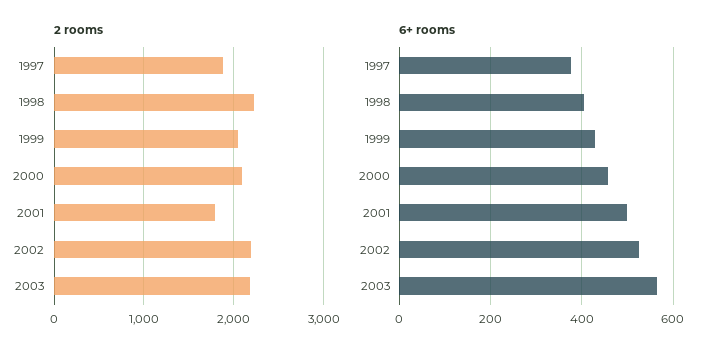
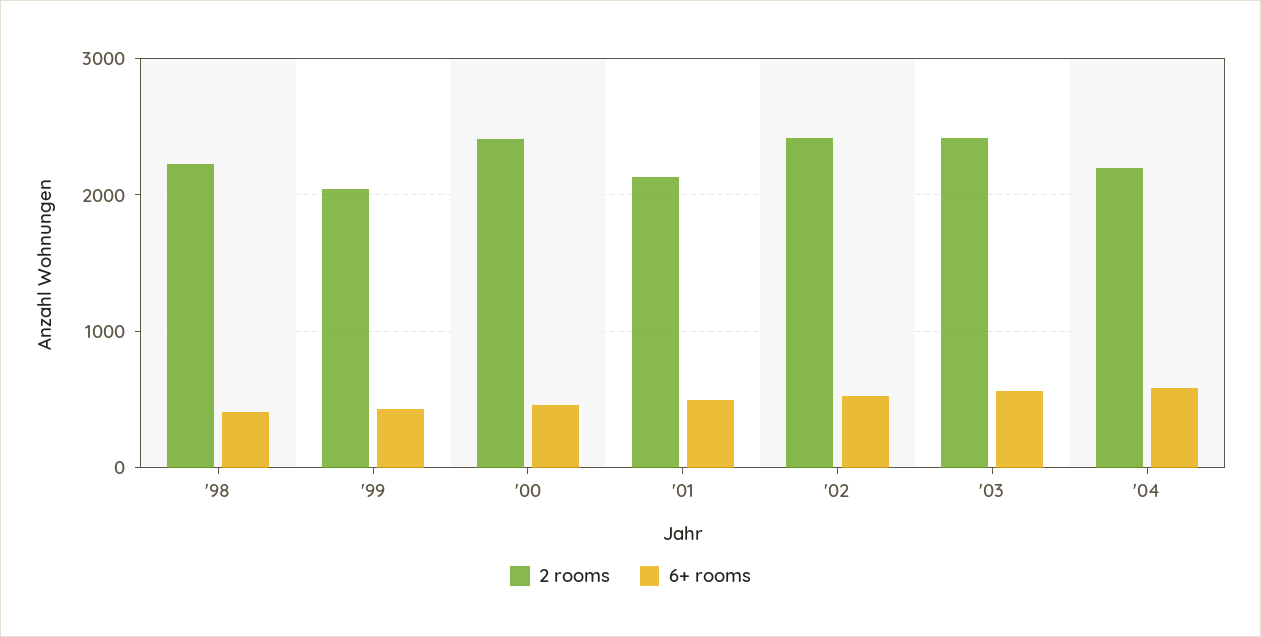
2 rooms, 1997: 1900 -> none
2 rooms, 2000: 2100 -> 2400
2 rooms, 2001: 1800 -> 2100
2 rooms, 2002: 2200 -> 2400
2 rooms, 2003: 2200 -> 2400
6+ rooms, 1997: 380 -> none
2 rooms, '04: none -> 2200
6+ rooms, '04: none -> 600

